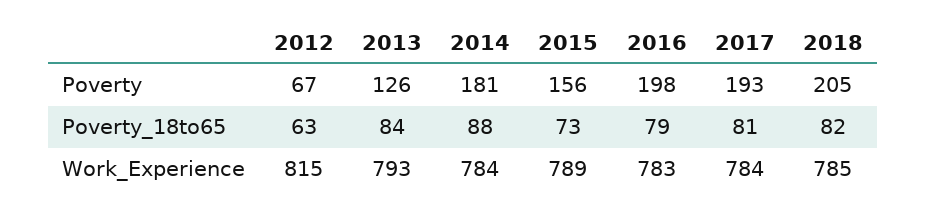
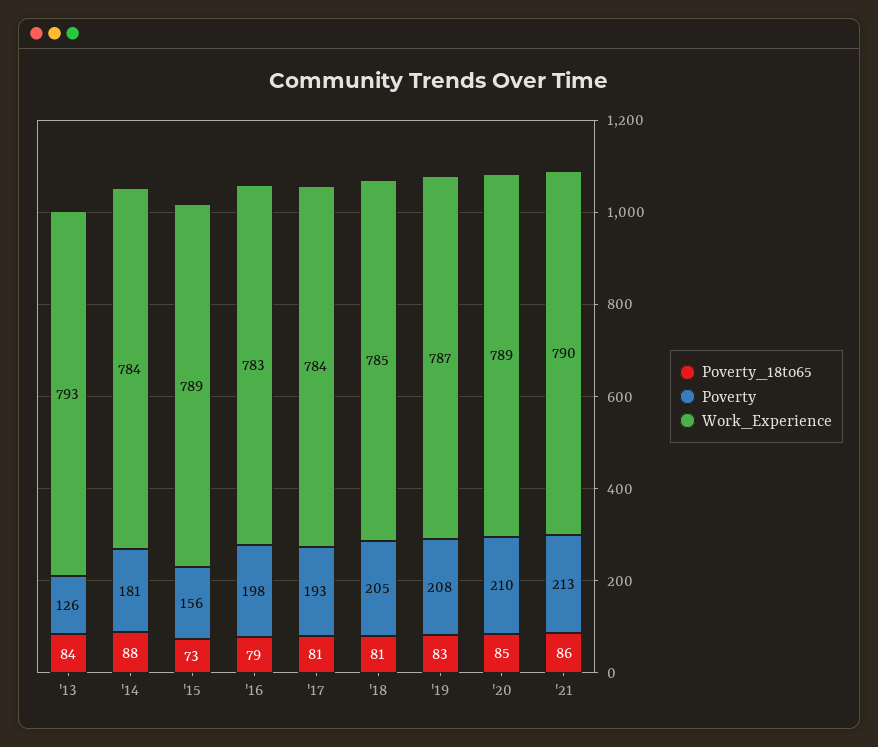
Poverty, 2012: 67 -> none
Poverty_18to65, 2012: 63 -> none
Poverty_18to65, 2018: 82 -> 81
Work_Experience, 2012: 815 -> none
Poverty_18to65, '19: none -> 83
Poverty, '19: none -> 208
Work_Experience, '19: none -> 787
Poverty_18to65, '20: none -> 85
Poverty, '20: none -> 210
Work_Experience, '20: none -> 789
Poverty_18to65, '21: none -> 86
Poverty, '21: none -> 213
Work_Experience, '21: none -> 790

